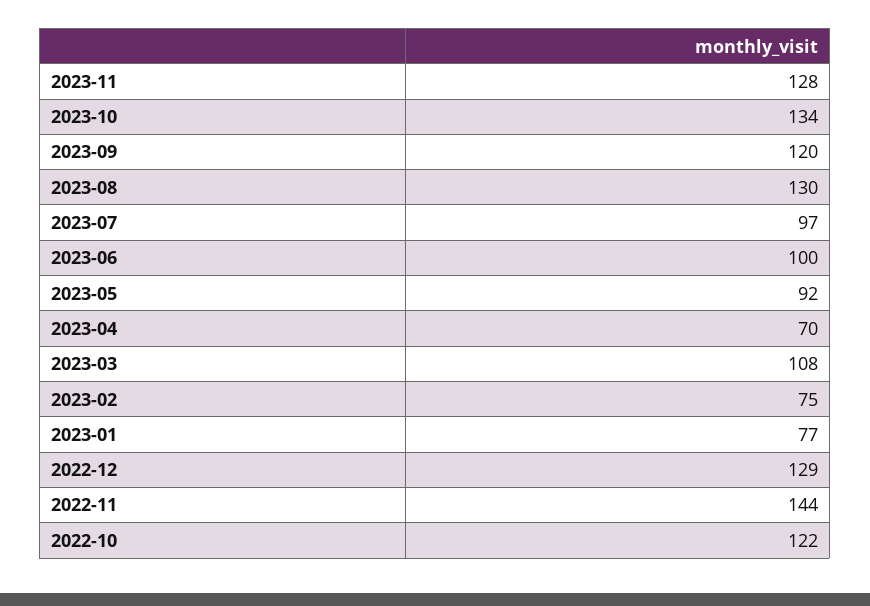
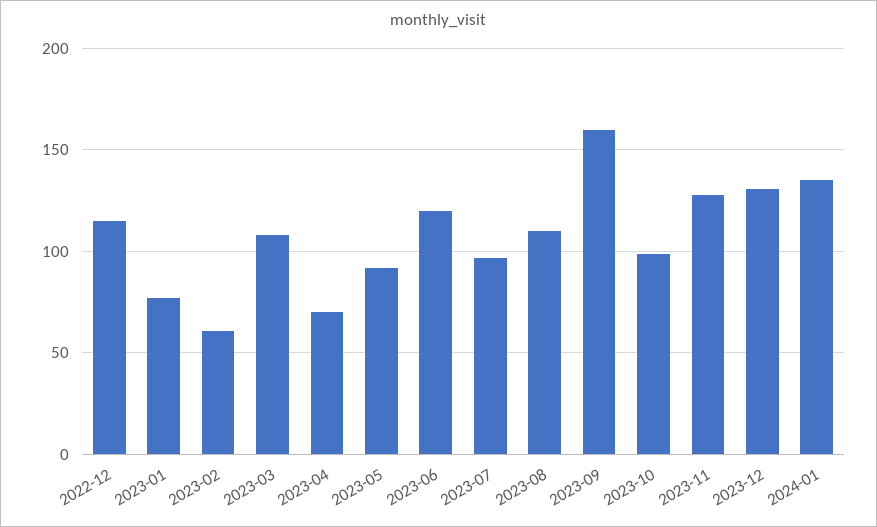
2023-10: 134 -> 100
2023-09: 120 -> 160
2023-08: 130 -> 110
2023-06: 100 -> 120
2023-02: 75 -> 60
2022-12: 129 -> 115
2022-11: 144 -> none
2022-10: 122 -> none
2023-12: none -> 130
2024-01: none -> 135

